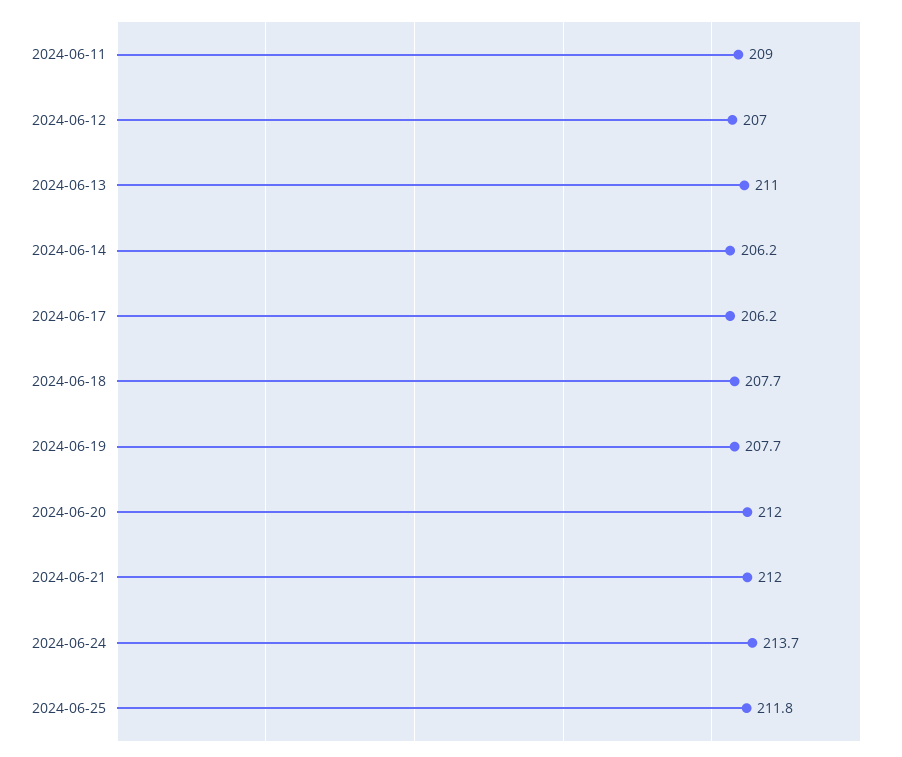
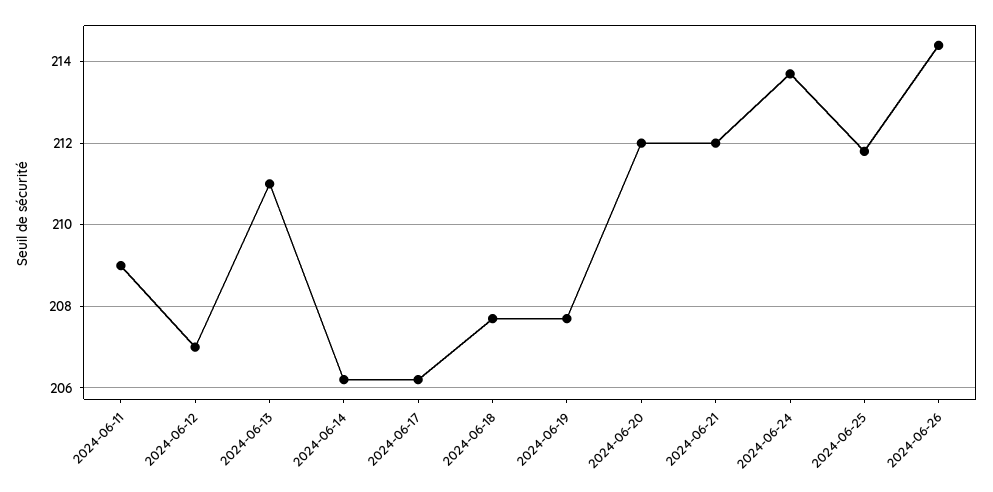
2024-06-26: none -> 214.5

